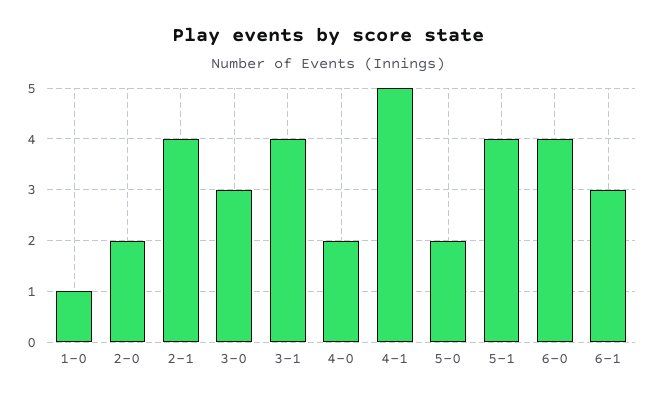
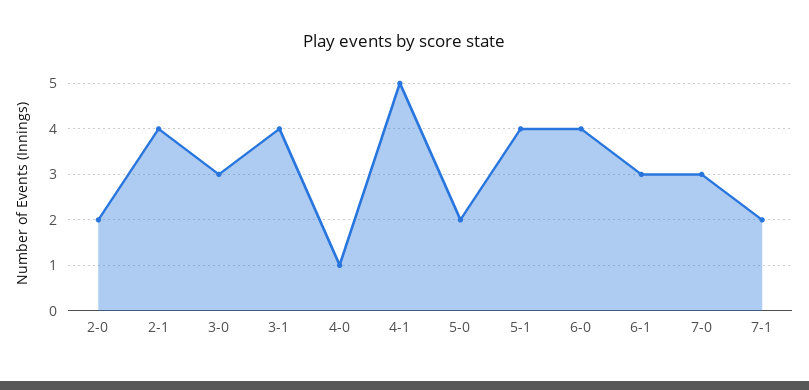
1-0: 1 -> none
4-0: 2 -> 1
7-0: none -> 3
7-1: none -> 2

